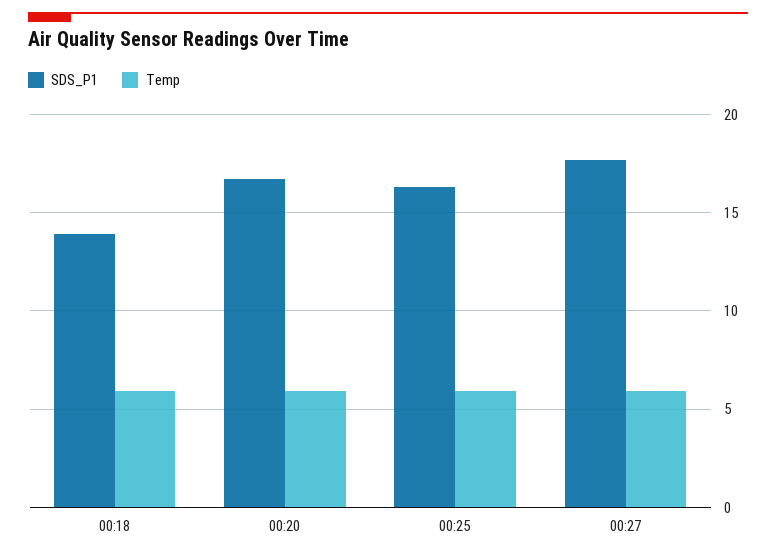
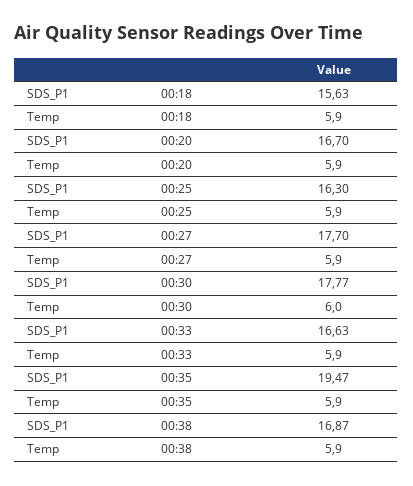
SDS_P1, 00:18: 14 -> 15.63
SDS_P1, 00:30: none -> 17.77
Temp, 00:30: none -> 6
SDS_P1, 00:33: none -> 16.63
Temp, 00:33: none -> 5.9
SDS_P1, 00:35: none -> 19.47
Temp, 00:35: none -> 5.9
SDS_P1, 00:38: none -> 16.87
Temp, 00:38: none -> 5.9

